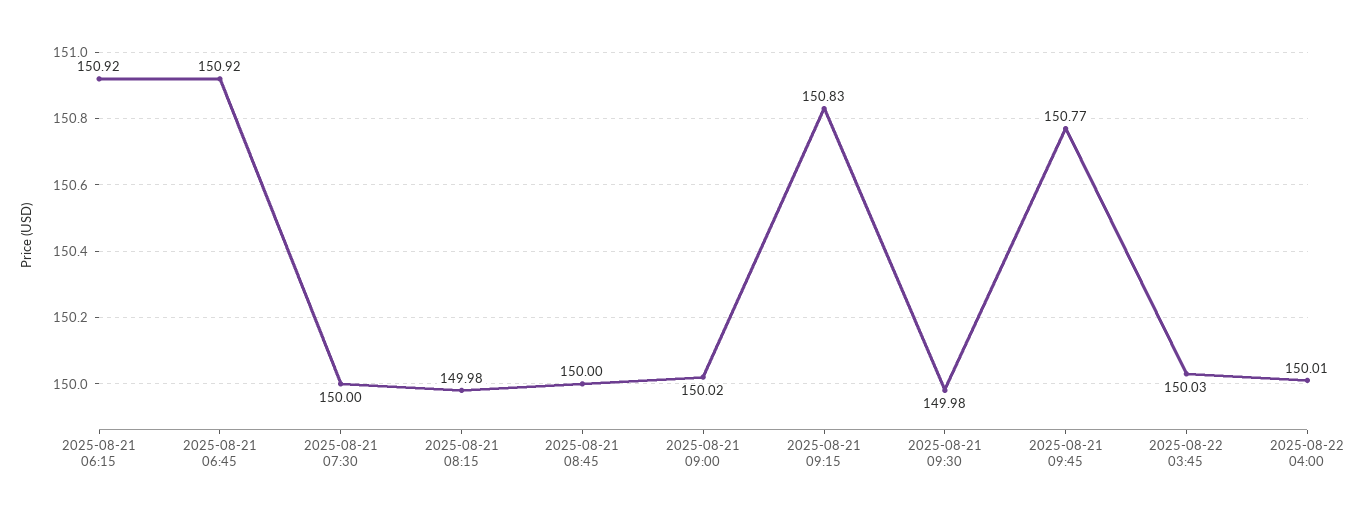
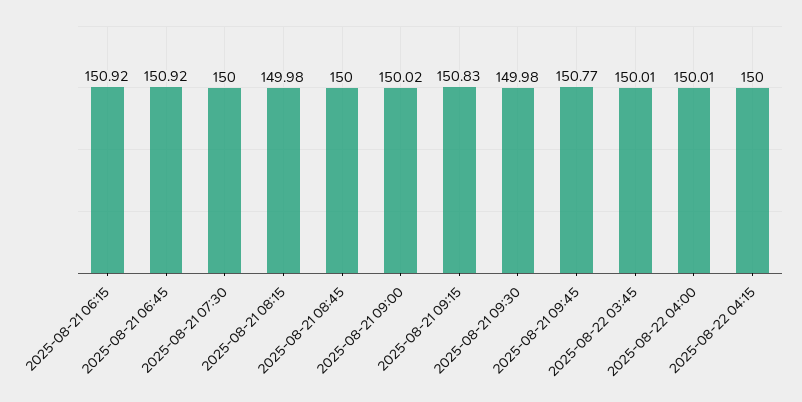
2025-08-22 03:45: 150.03 -> 150.01
2025-08-22 04:15: none -> 150

